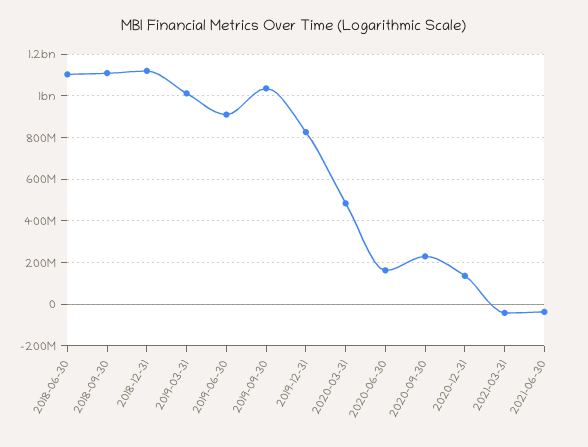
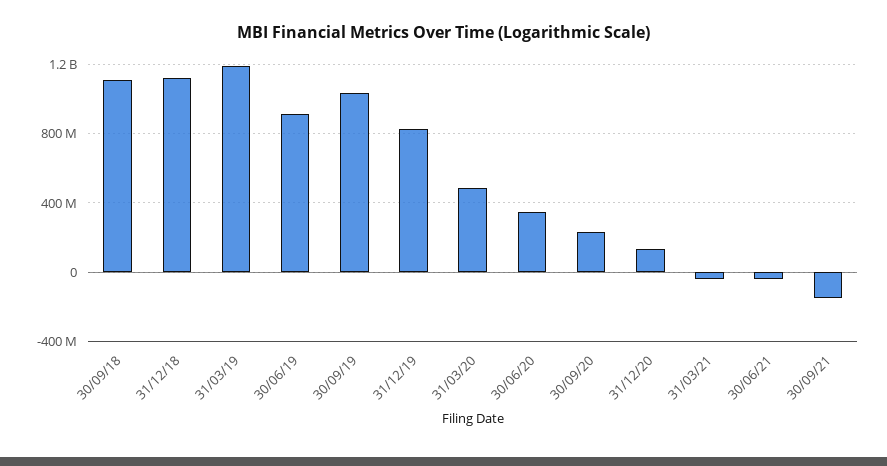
2018-06-30: 1100000000 -> none
2019-03-31: 1000000000 -> 1200000000
2020-06-30: 150000000 -> 350000000
30/09/21: none -> -150000000

